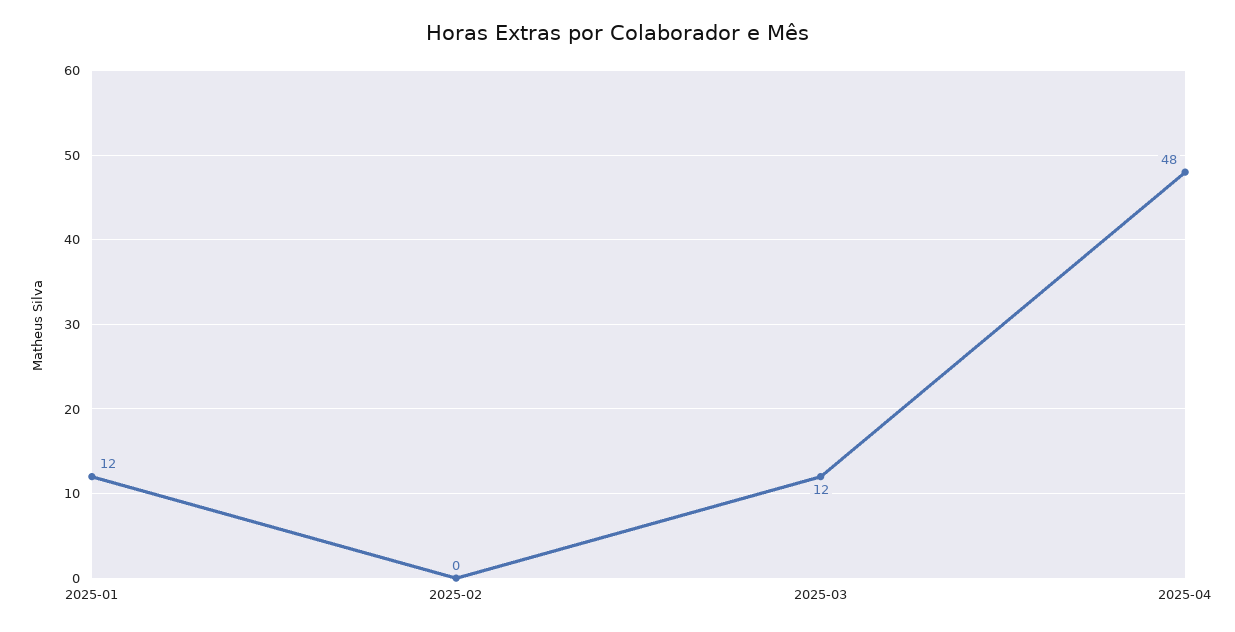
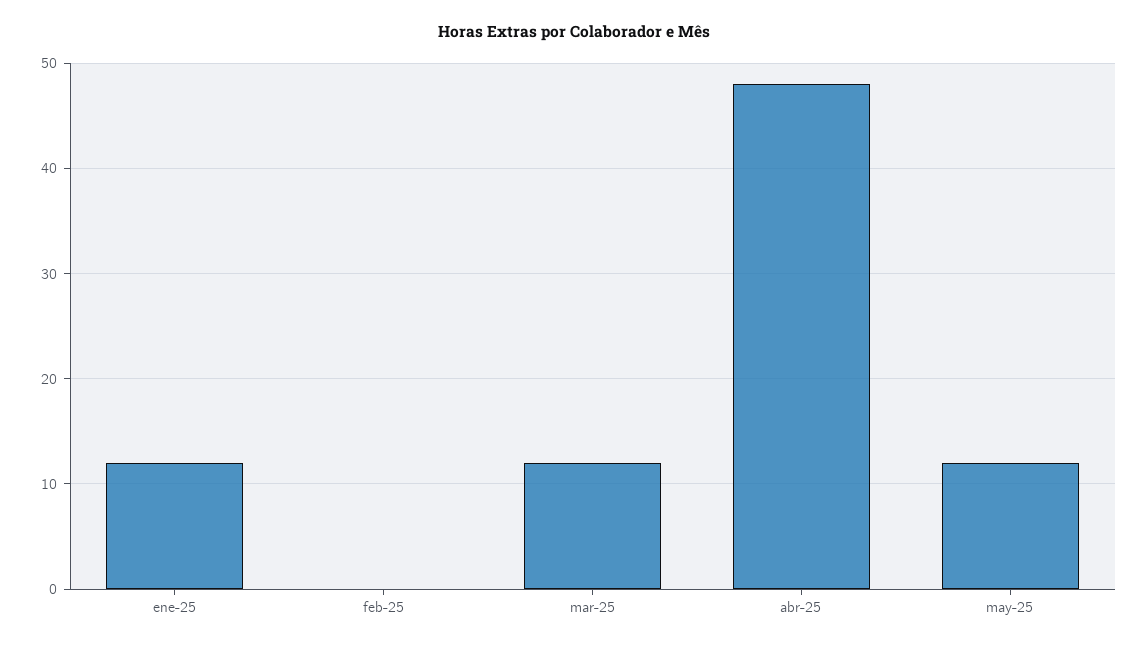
may-25: none -> 12

